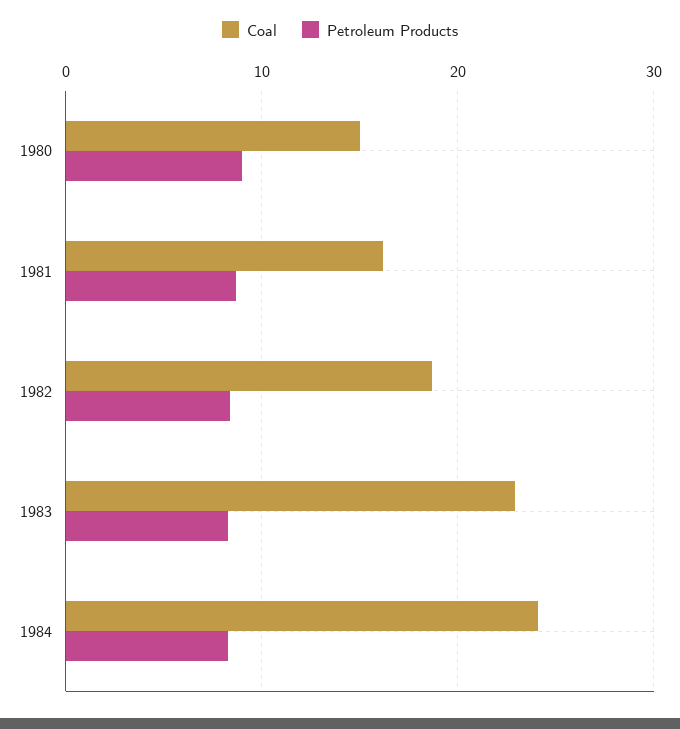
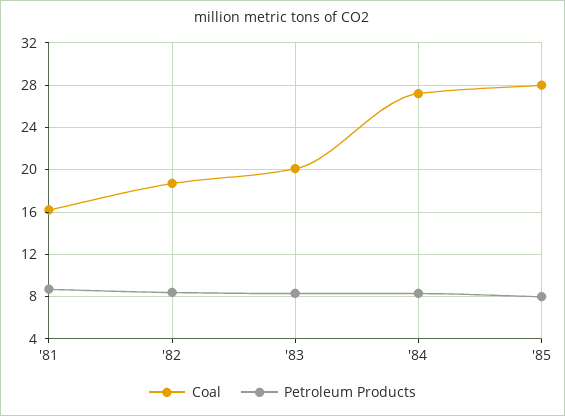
Coal, 1980: 15 -> none
Petroleum Products, 1980: 9 -> none
Coal, 1983: 23 -> 20
Coal, 1984: 24 -> 27
Coal, '85: none -> 28
Petroleum Products, '85: none -> 8

